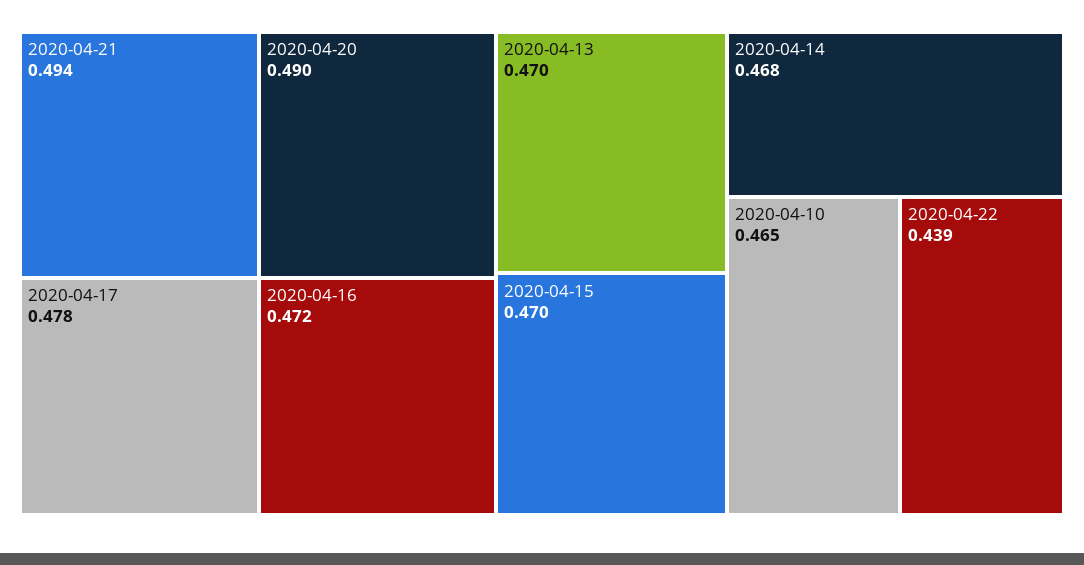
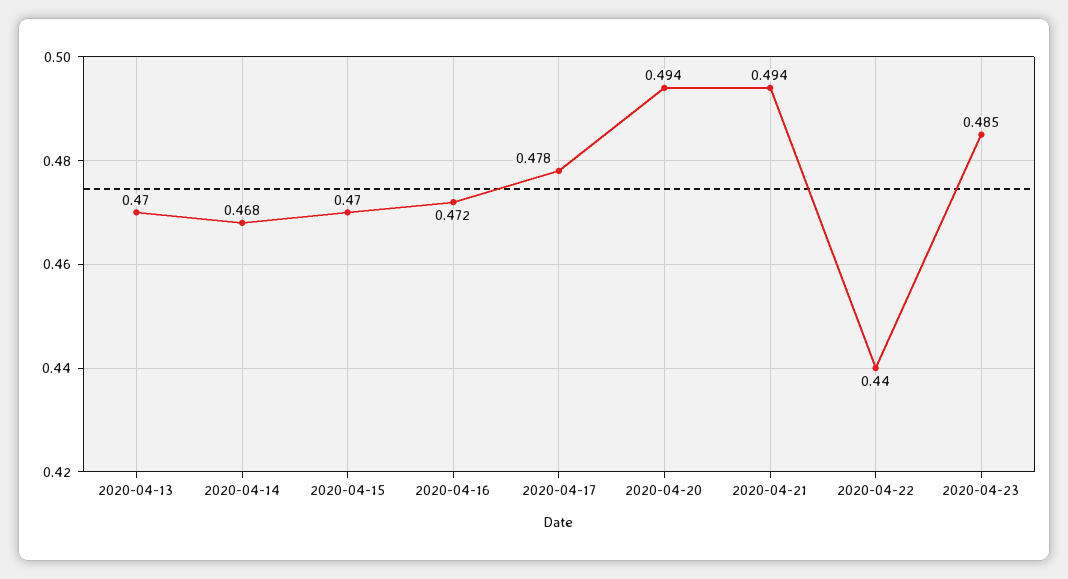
2020-04-20: 0.49 -> 0.494
2020-04-10: 0.465 -> none
2020-04-22: 0.439 -> 0.44
2020-04-23: none -> 0.485

